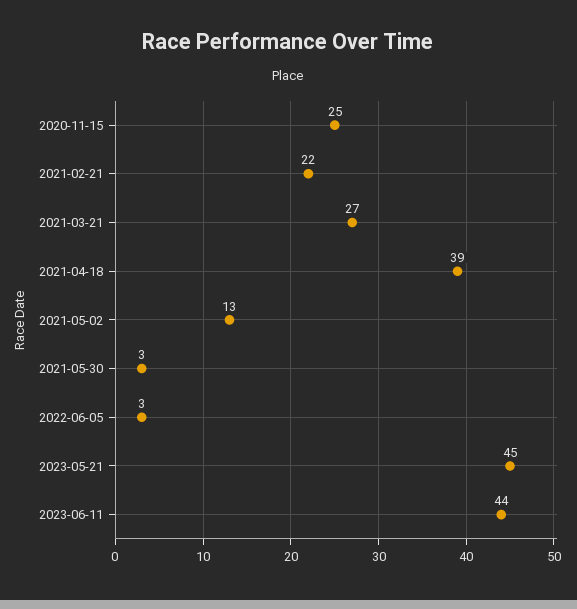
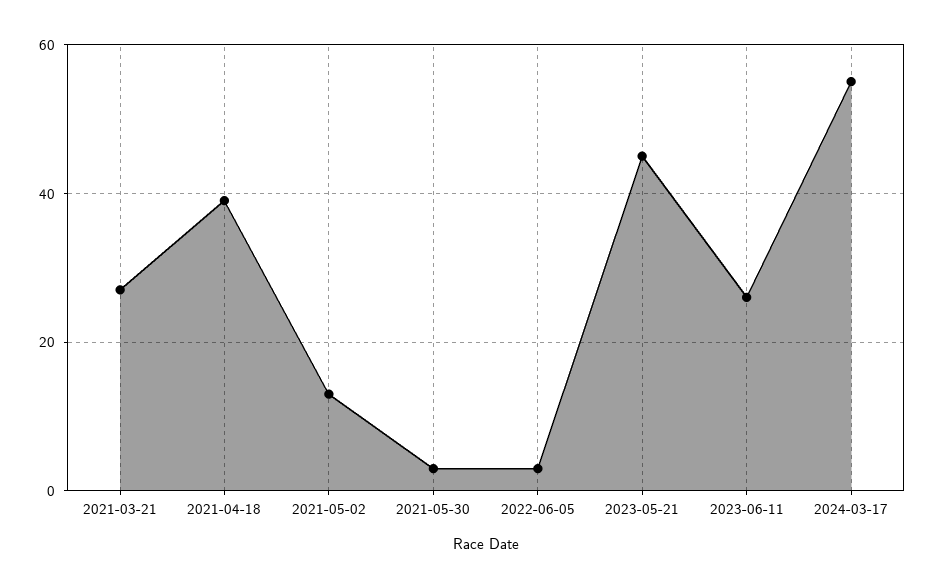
2020-11-15: 25 -> none
2021-02-21: 22 -> none
2023-06-11: 44 -> 25
2024-03-17: none -> 55

